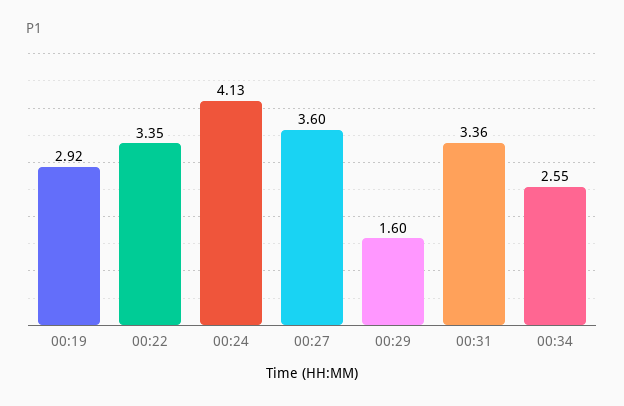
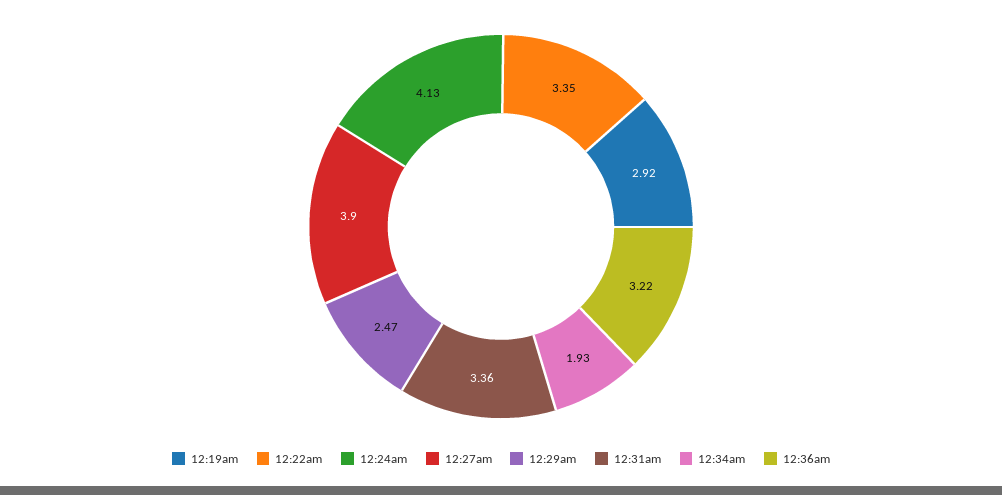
00:27: 3.6 -> 3.9
00:29: 1.6 -> 2.47
00:34: 2.55 -> 1.93
12:36am: none -> 3.22

